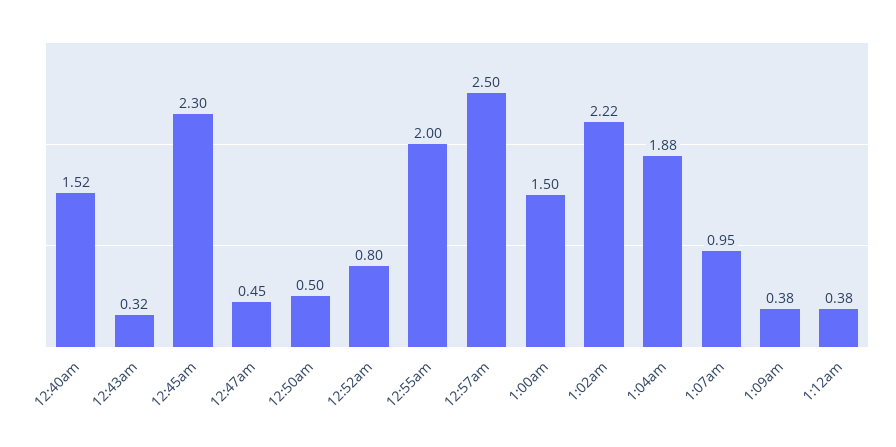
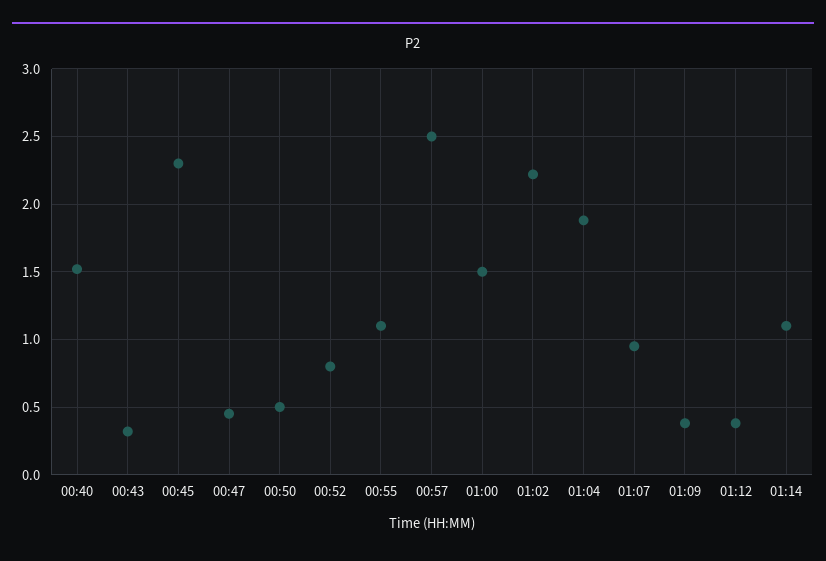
12:55am: 2 -> 1.1
01:14: none -> 1.1

